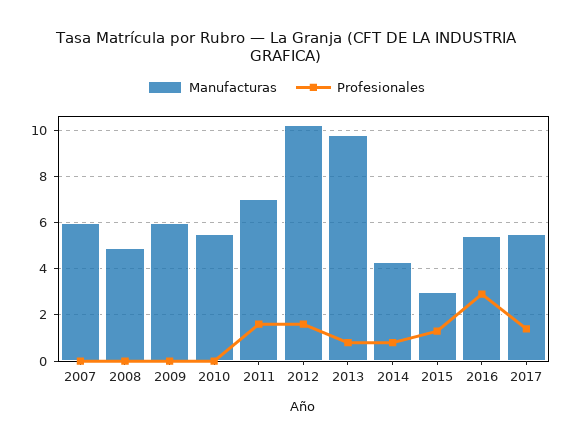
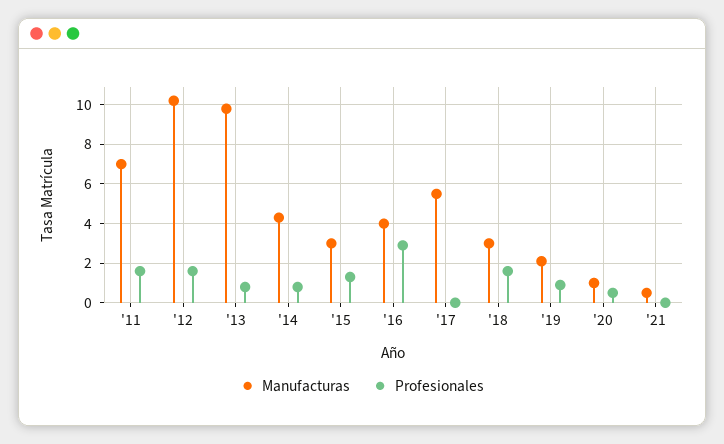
Manufacturas, 2007: 6 -> none
Profesionales, 2007: 0 -> none
Manufacturas, 2008: 5 -> none
Profesionales, 2008: 0 -> none
Manufacturas, 2009: 6 -> none
Profesionales, 2009: 0 -> none
Manufacturas, 2010: 5.5 -> none
Profesionales, 2010: 0 -> none
Manufacturas, 2016: 5.5 -> 4
Profesionales, 2017: 1.5 -> 0
Manufacturas, '18: none -> 3
Profesionales, '18: none -> 1.5
Manufacturas, '19: none -> 2
Profesionales, '19: none -> 1
Manufacturas, '20: none -> 1
Profesionales, '20: none -> 0.5
Manufacturas, '21: none -> 0.5
Profesionales, '21: none -> 0

